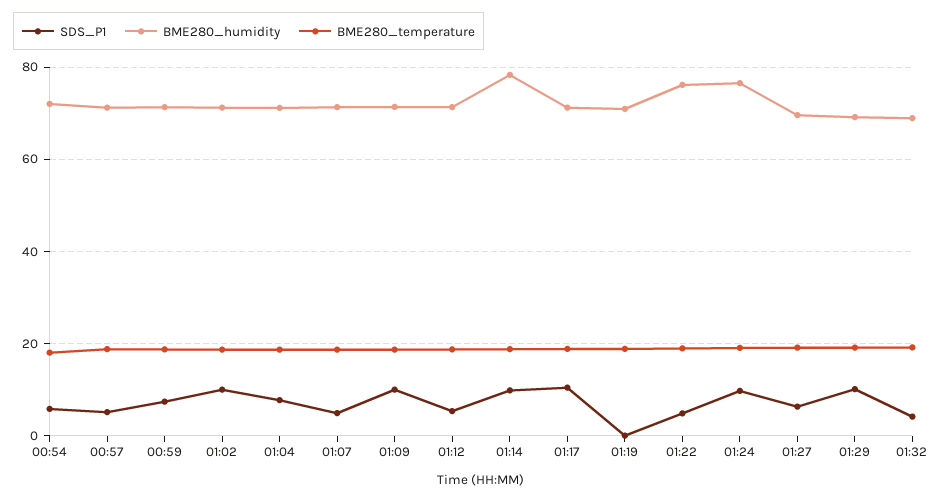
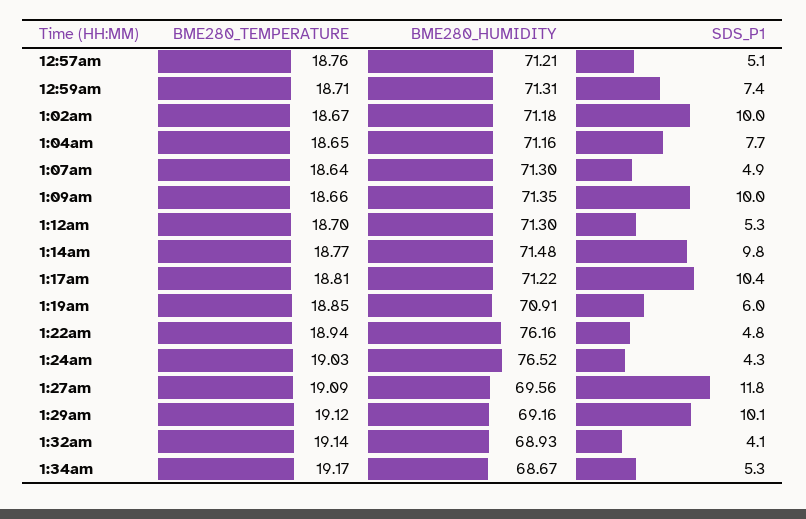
SDS_P1, 00:54: 6 -> none
BME280_humidity, 00:54: 72 -> none
BME280_temperature, 00:54: 18 -> none
BME280_humidity, 01:14: 78 -> 71.48
SDS_P1, 01:19: 0 -> 6
SDS_P1, 01:24: 10 -> 4.3
SDS_P1, 01:27: 6 -> 11.8
BME280_temperature, 1:34am: none -> 19.17
BME280_humidity, 1:34am: none -> 68.67
SDS_P1, 1:34am: none -> 5.3

